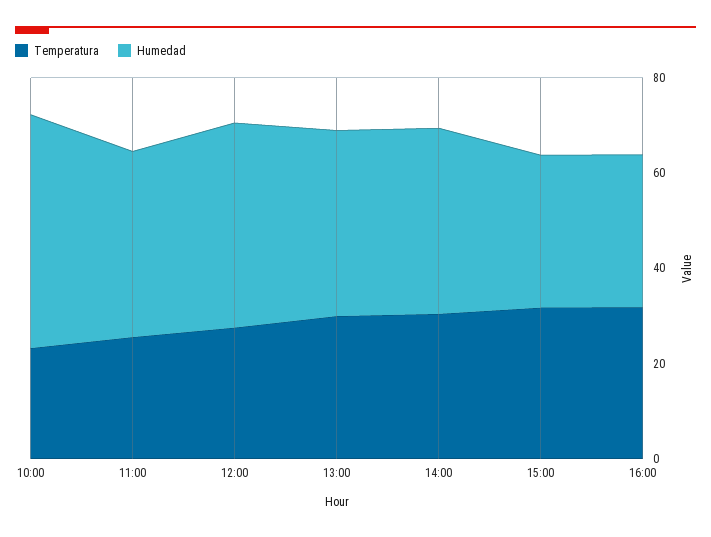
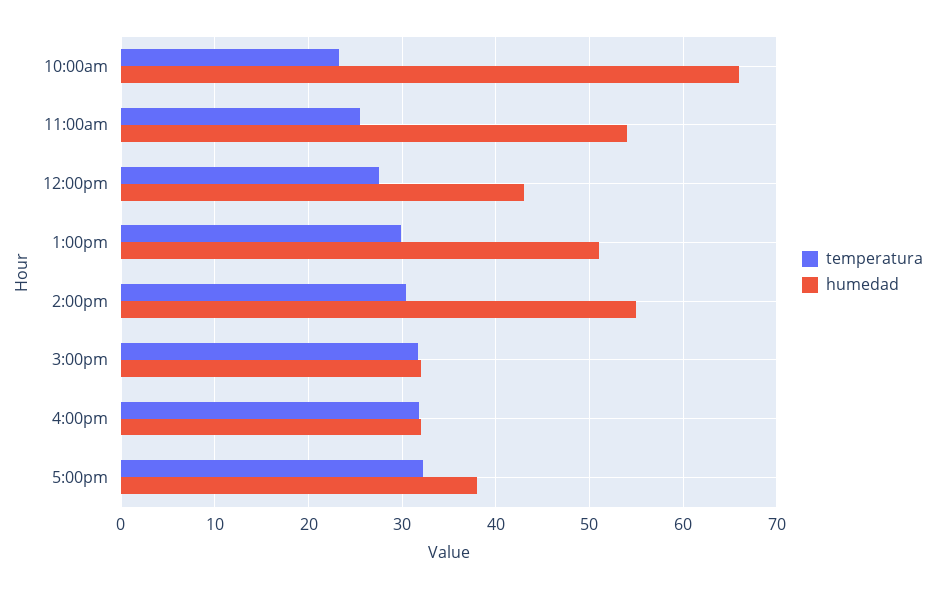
Humedad, 10:00: 50 -> 66
Humedad, 11:00: 40 -> 54
Humedad, 13:00: 40 -> 51
Humedad, 14:00: 40 -> 55
Temperatura, 5:00pm: none -> 32
Humedad, 5:00pm: none -> 38

